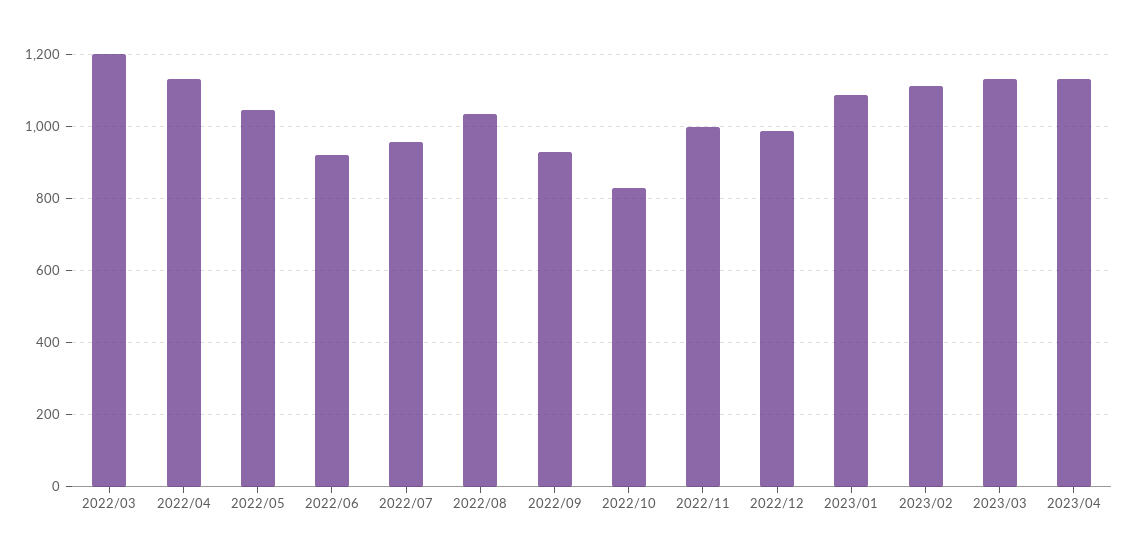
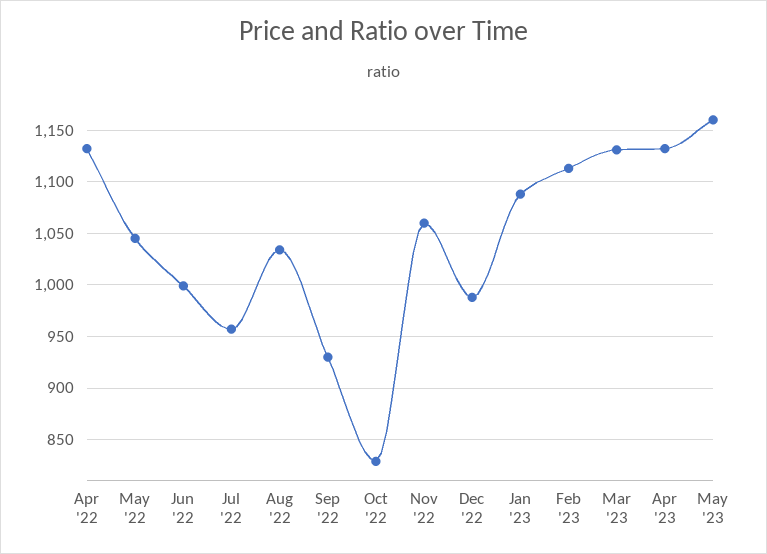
2022/03: 1200 -> none
2022/06: 920 -> 1000
2022/11: 1000 -> 1060
May '23: none -> 1160

